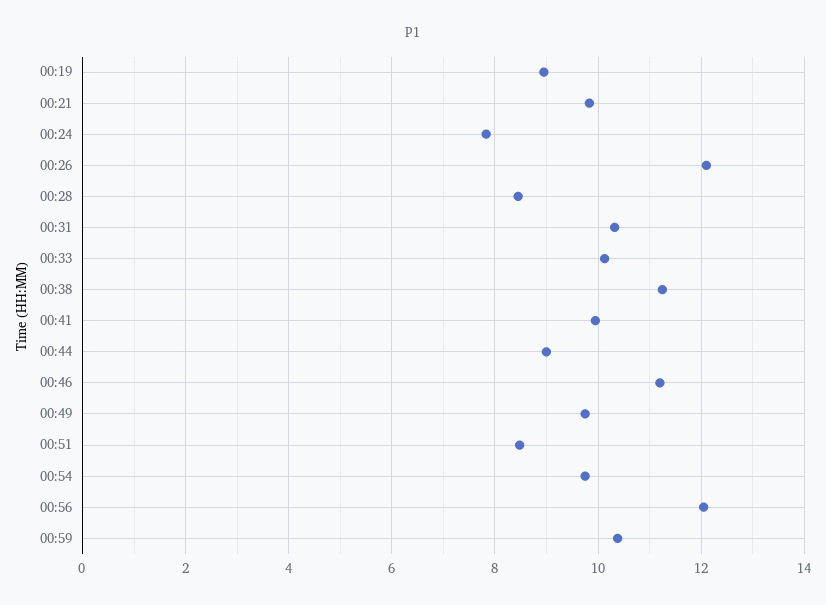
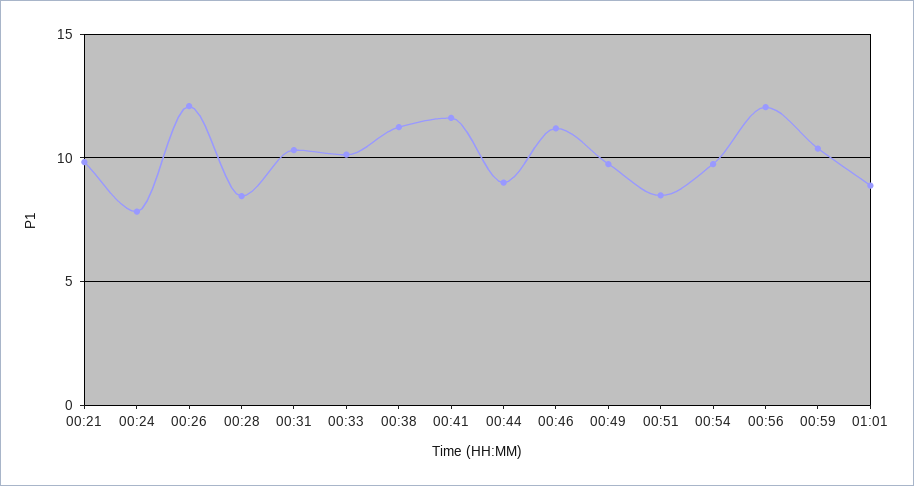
00:19: 9 -> none
00:41: 10 -> 11.5
01:01: none -> 9

